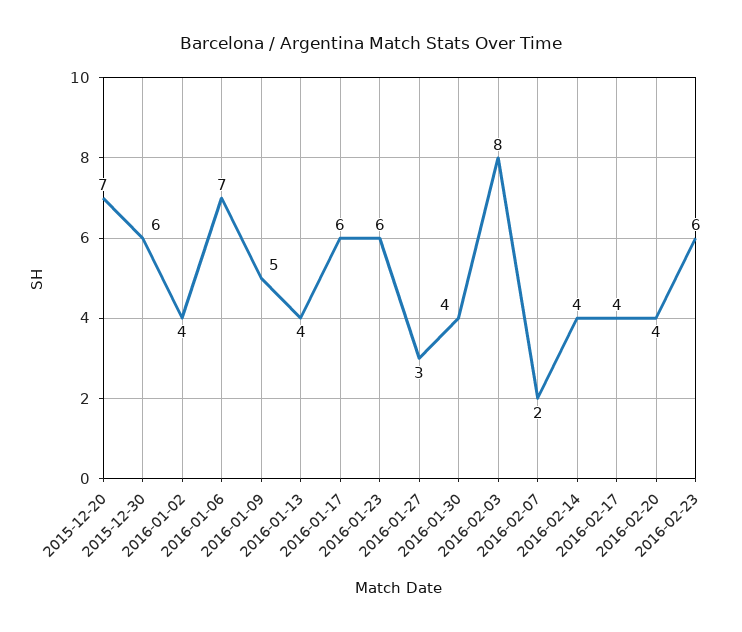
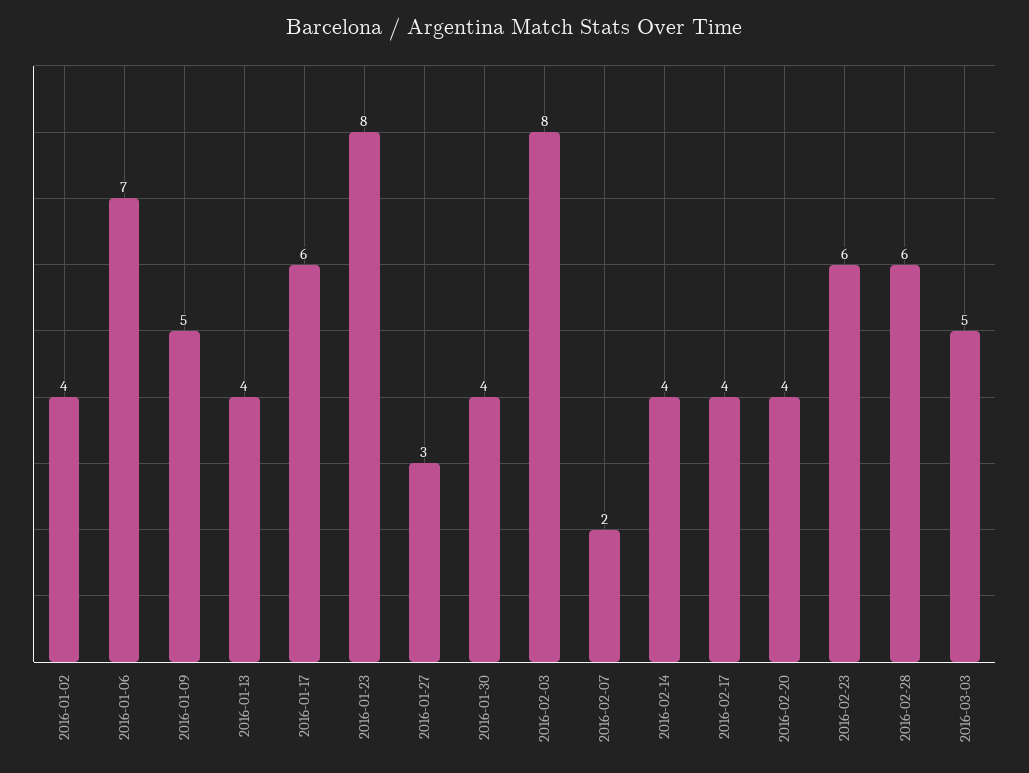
2015-12-20: 7 -> none
2015-12-30: 6 -> none
2016-01-23: 6 -> 8
2016-02-28: none -> 6
2016-03-03: none -> 5

